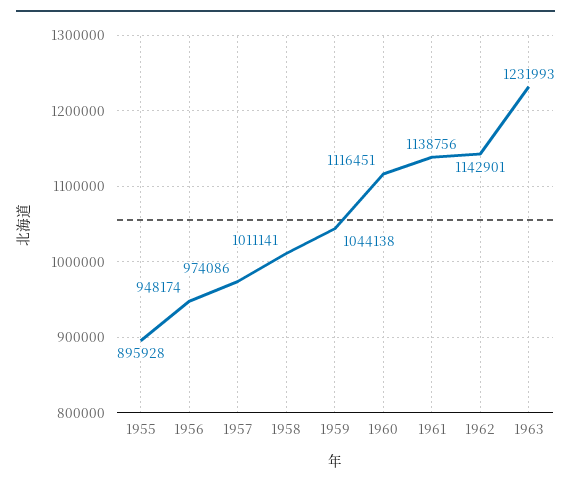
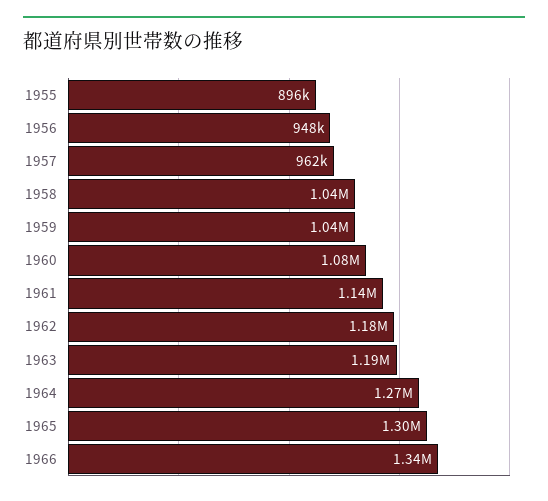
1957: 974086 -> 962000
1958: 1011141 -> 1040000
1960: 1116451 -> 1080000
1962: 1142901 -> 1180000
1963: 1231993 -> 1190000
1964: none -> 1270000
1965: none -> 1300000
1966: none -> 1340000

